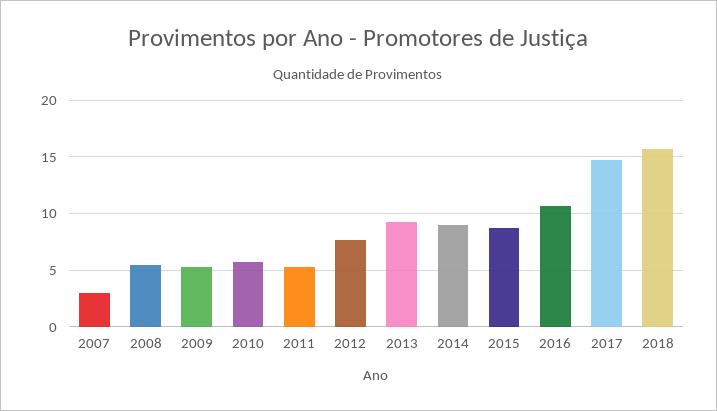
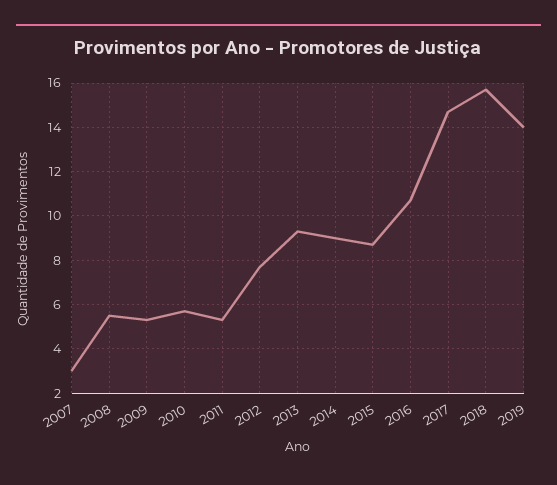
2019: none -> 14

